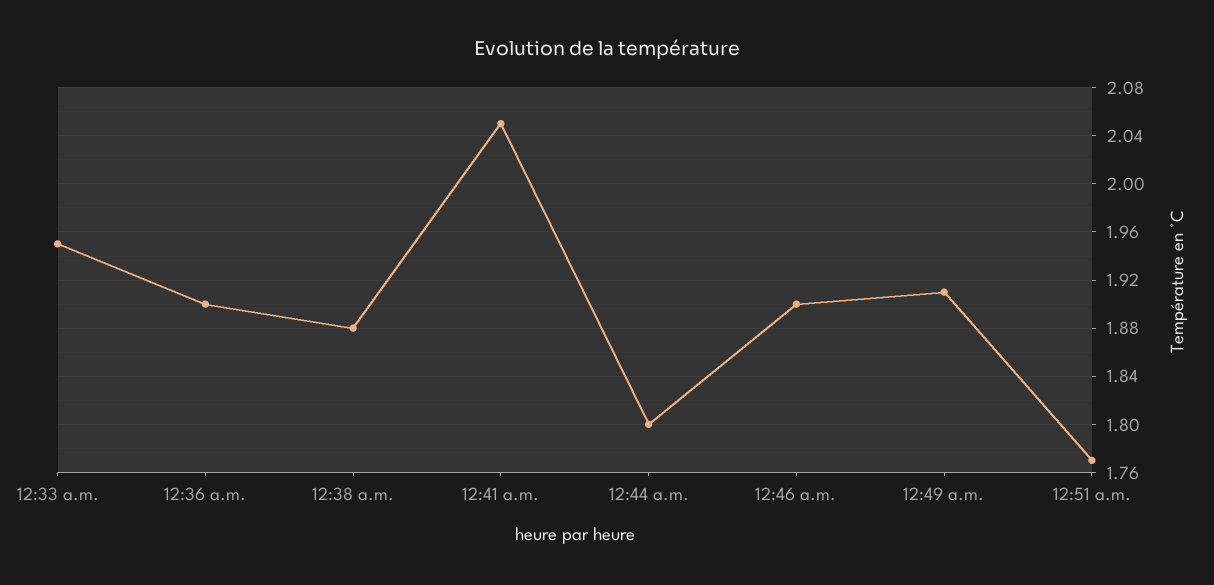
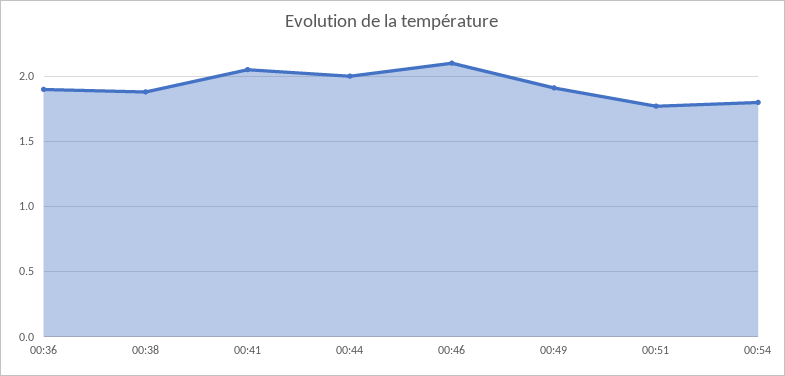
12:33 a.m.: 1.95 -> none
12:44 a.m.: 1.8 -> 2
12:46 a.m.: 1.9 -> 2.1
00:54: none -> 1.8

